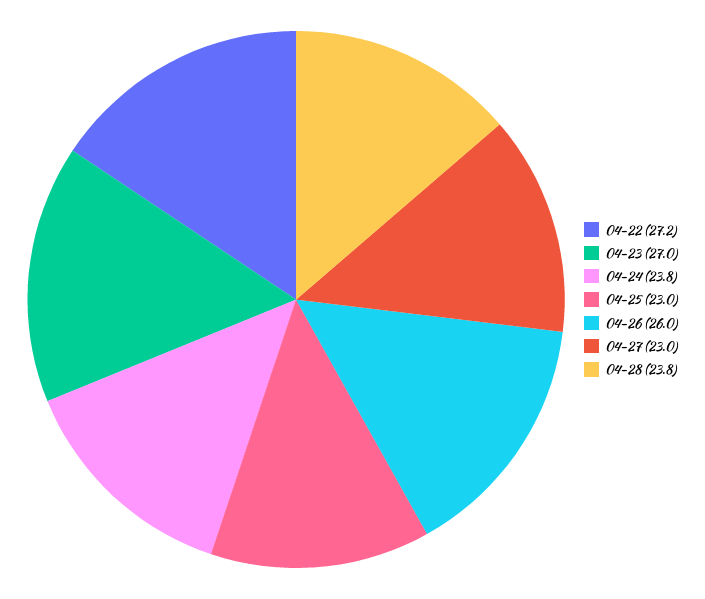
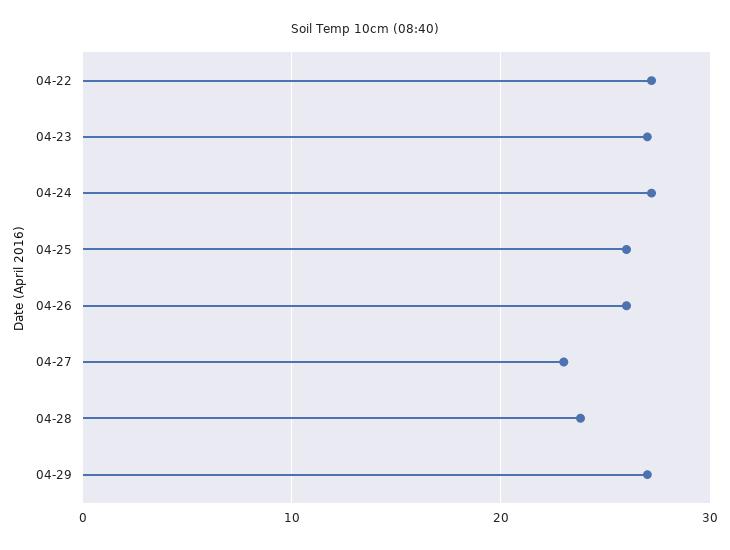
04-24: 23.8 -> 27
04-25: 23 -> 26
04-29: none -> 27

